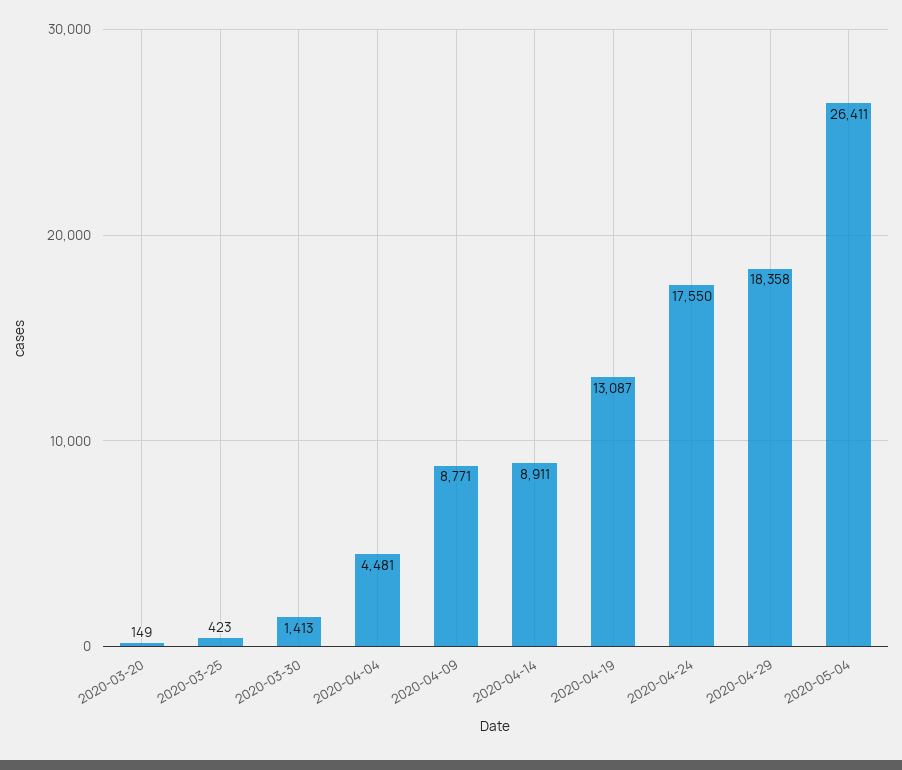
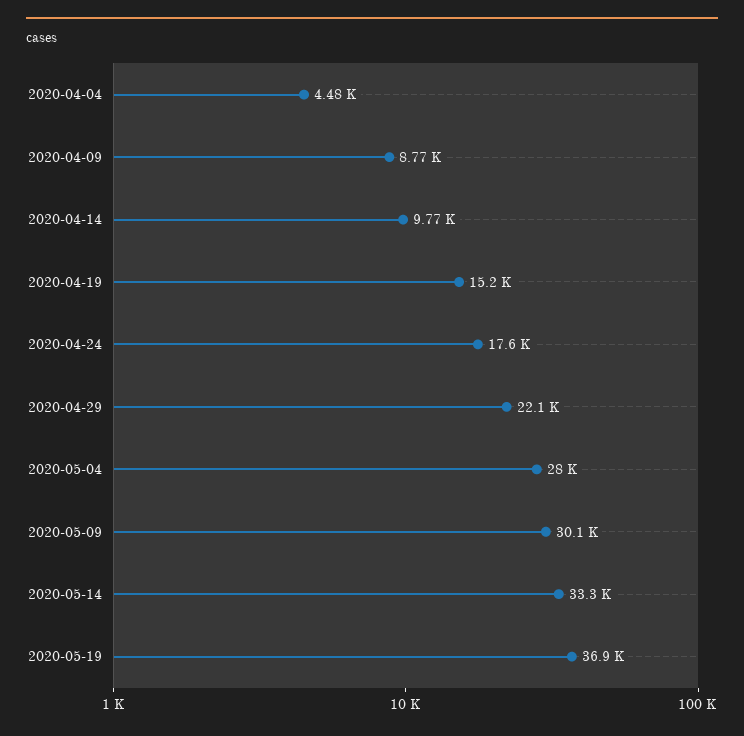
2020-03-20: 149 -> none
2020-03-25: 423 -> none
2020-03-30: 1413 -> none
2020-04-14: 8911 -> 9770
2020-04-19: 13087 -> 15200
2020-04-29: 18358 -> 22100
2020-05-04: 26411 -> 28000
2020-05-09: none -> 30100
2020-05-14: none -> 33300
2020-05-19: none -> 36900

